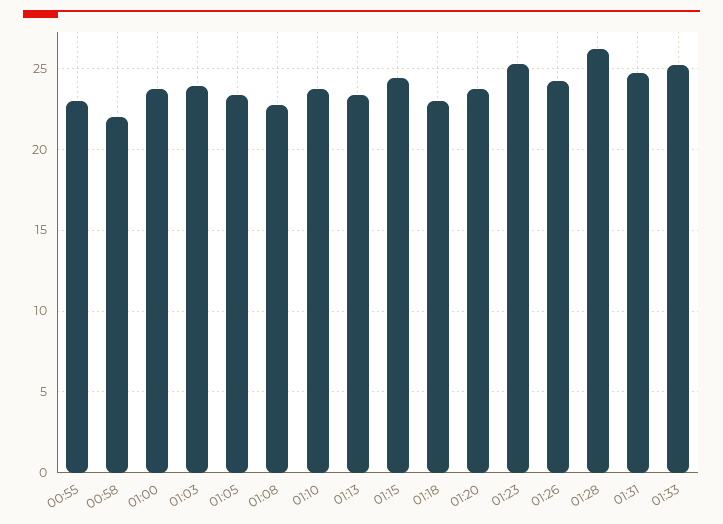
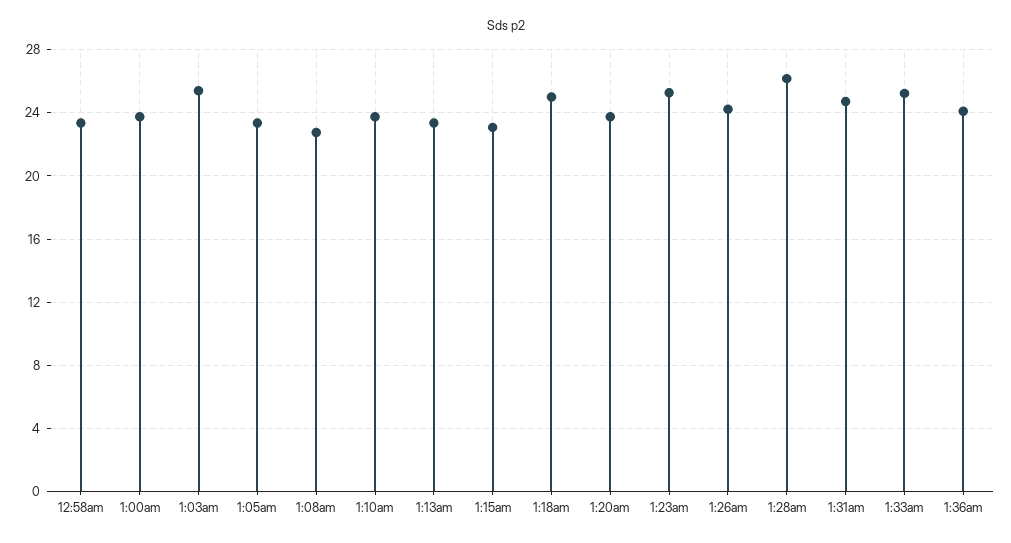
00:55: 23 -> none
00:58: 22 -> 23.5
01:03: 24 -> 25.5
01:15: 24.5 -> 23
01:18: 23 -> 25
1:36am: none -> 24

